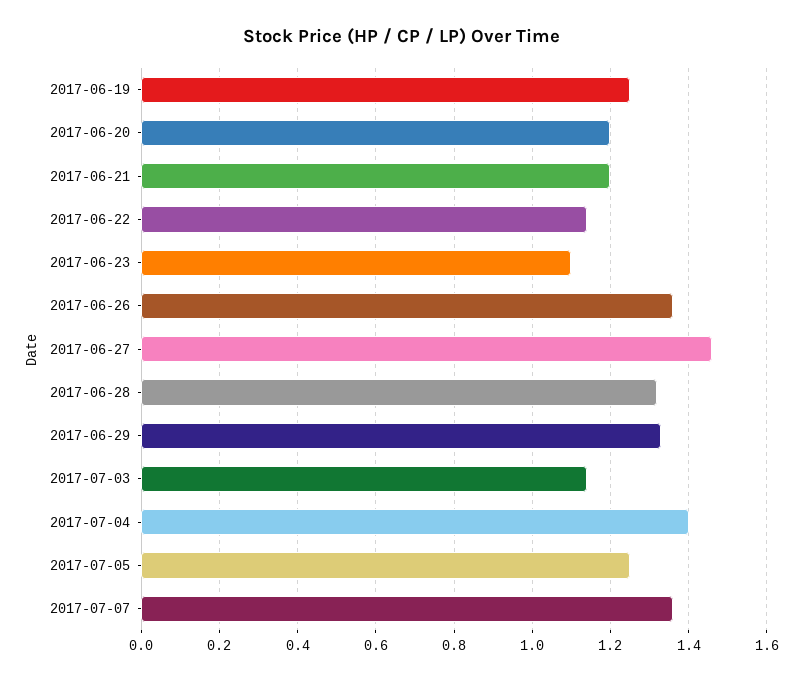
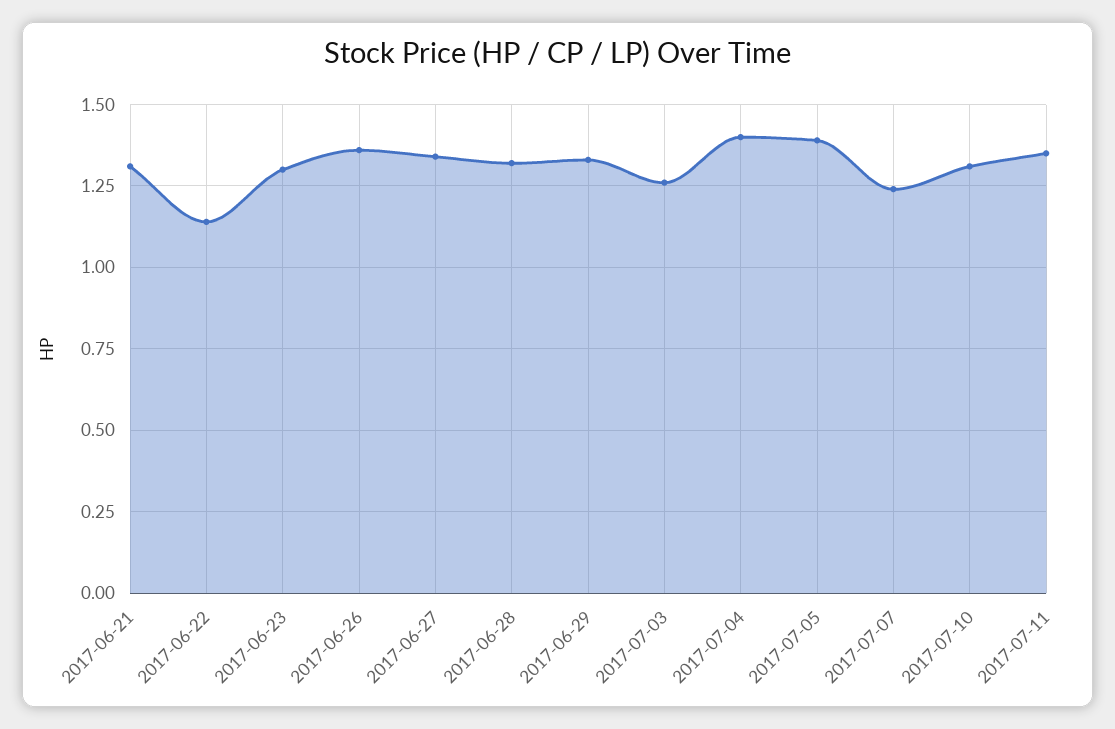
2017-06-19: 1.25 -> none
2017-06-20: 1.2 -> none
2017-06-21: 1.2 -> 1.3
2017-06-23: 1.1 -> 1.3
2017-06-27: 1.45 -> 1.35
2017-07-03: 1.15 -> 1.25
2017-07-05: 1.25 -> 1.4
2017-07-07: 1.35 -> 1.25
2017-07-10: none -> 1.3
2017-07-11: none -> 1.35

